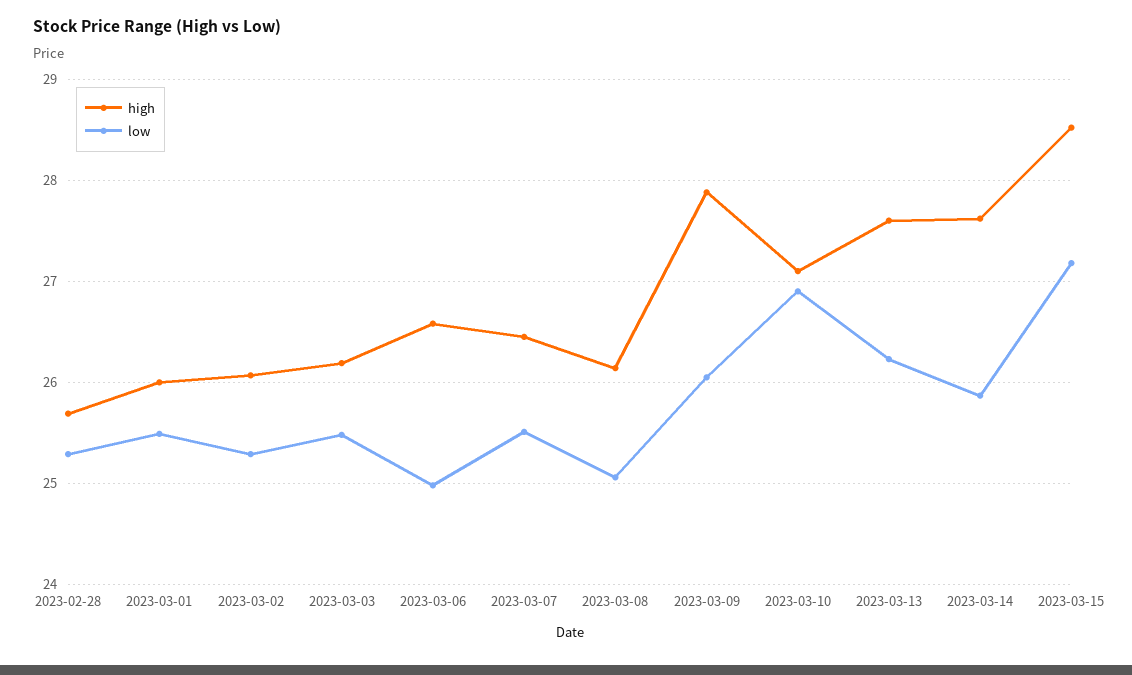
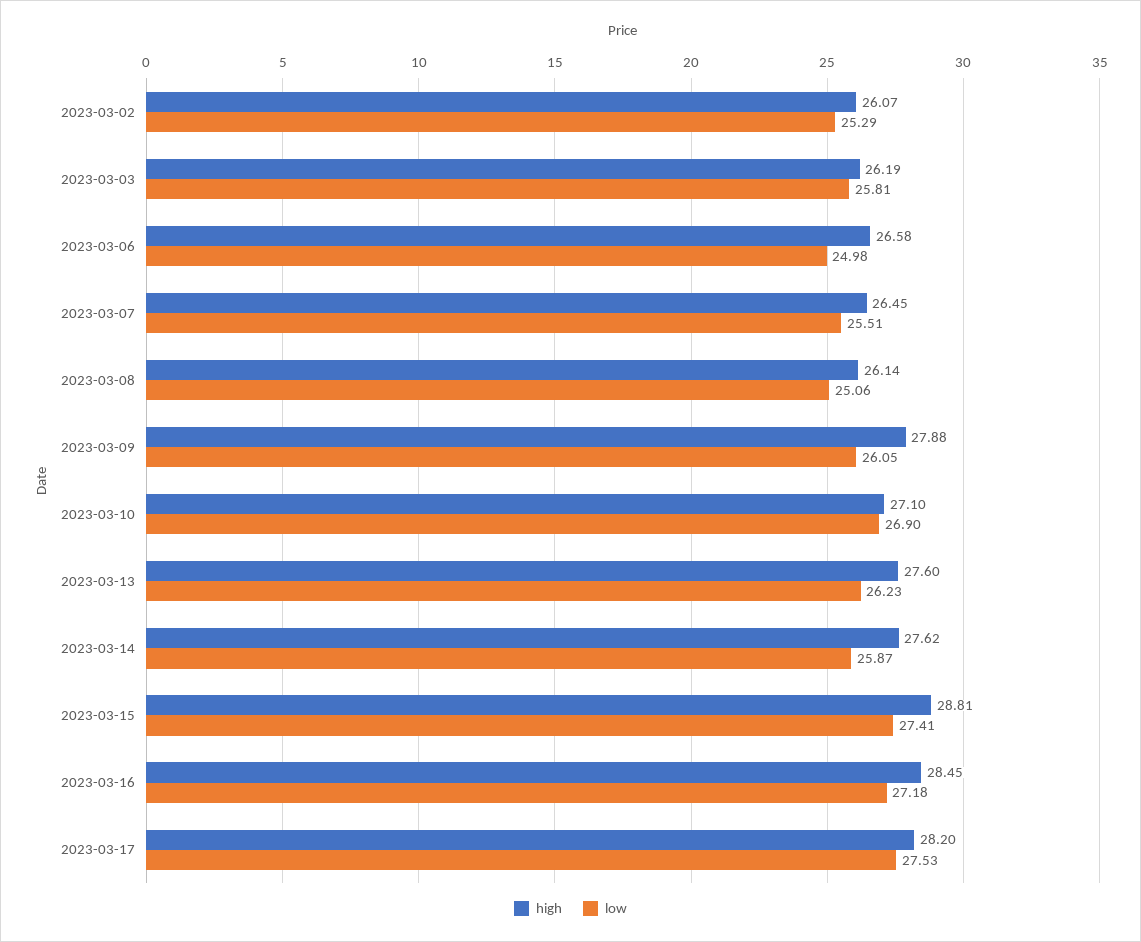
high, 2023-02-28: 25.7 -> none
low, 2023-02-28: 25.3 -> none
high, 2023-03-01: 26 -> none
low, 2023-03-01: 25.5 -> none
low, 2023-03-03: 25.5 -> 25.81
high, 2023-03-15: 28.5 -> 28.81
low, 2023-03-15: 27.2 -> 27.41
high, 2023-03-16: none -> 28.45
low, 2023-03-16: none -> 27.18
high, 2023-03-17: none -> 28.2
low, 2023-03-17: none -> 27.53

